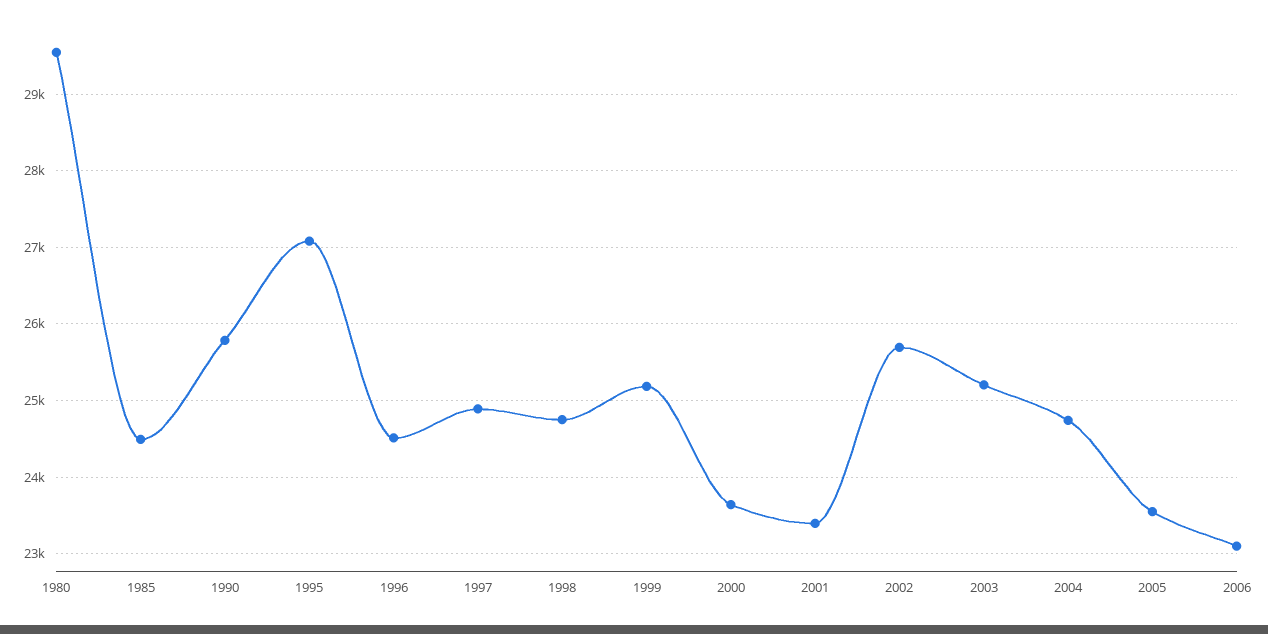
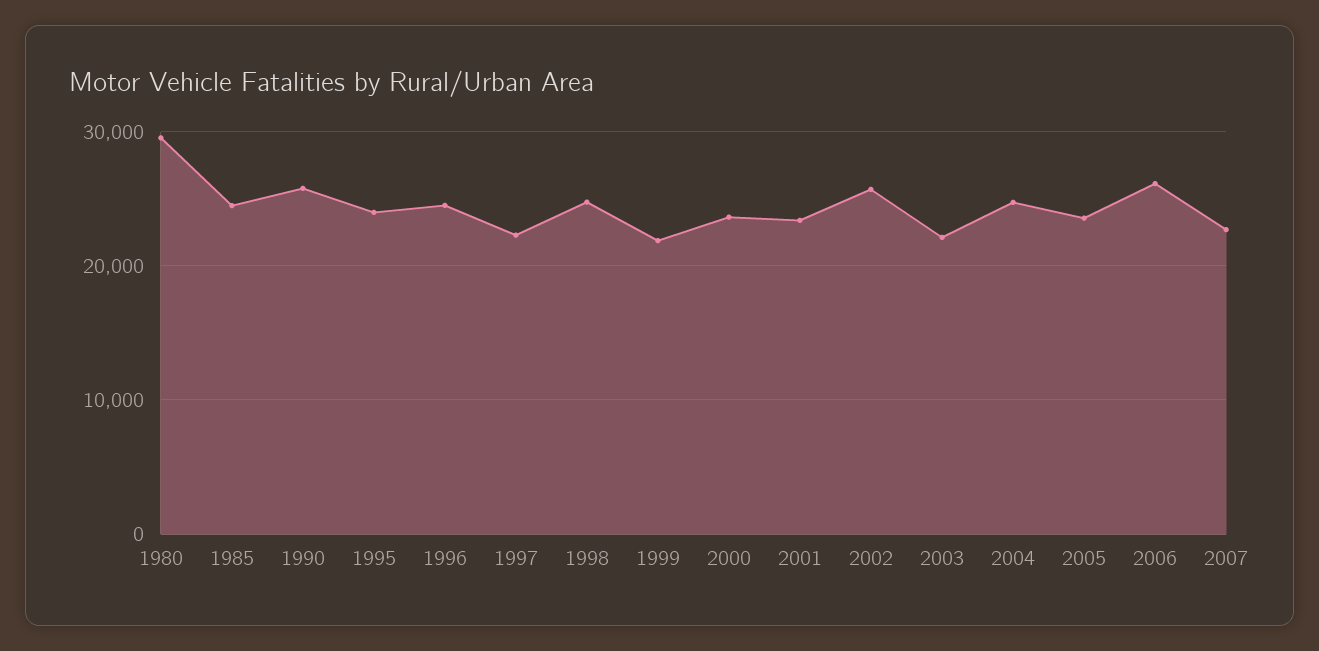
1995: 27100 -> 24000
1997: 24900 -> 22000
1999: 25200 -> 22000
2003: 25200 -> 22000
2006: 23100 -> 26000
2007: none -> 23000

